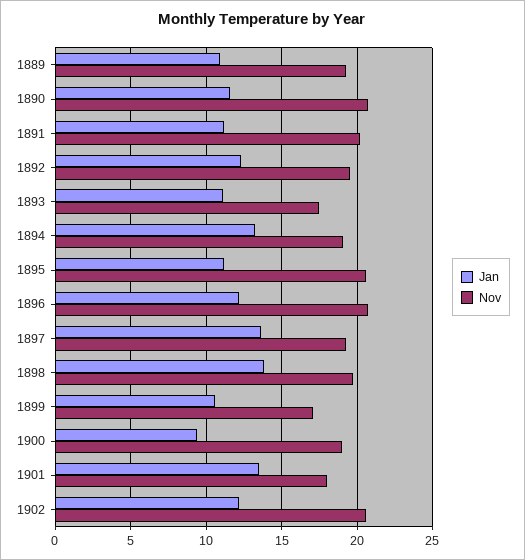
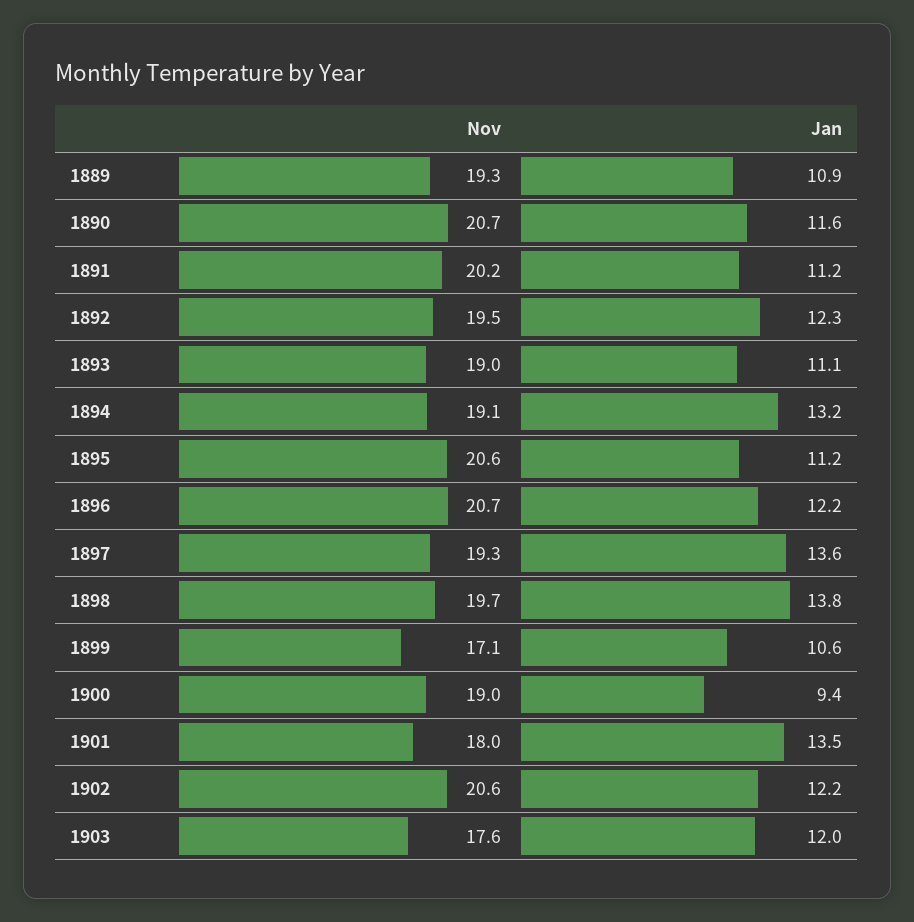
Nov, 1893: 17.5 -> 19
Nov, 1903: none -> 17.6
Jan, 1903: none -> 12

